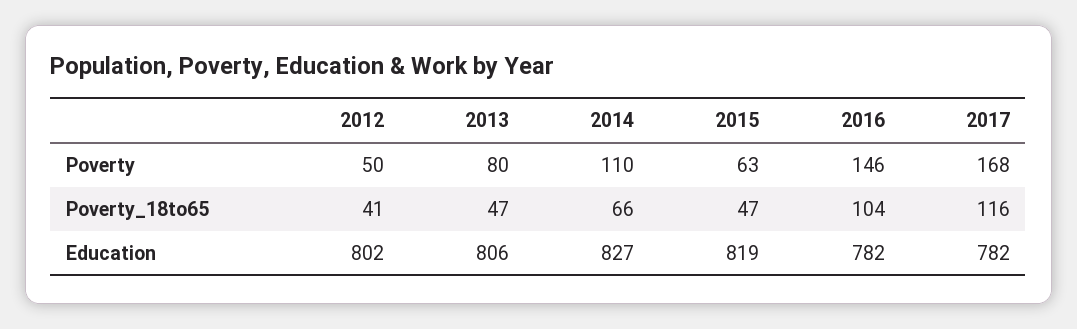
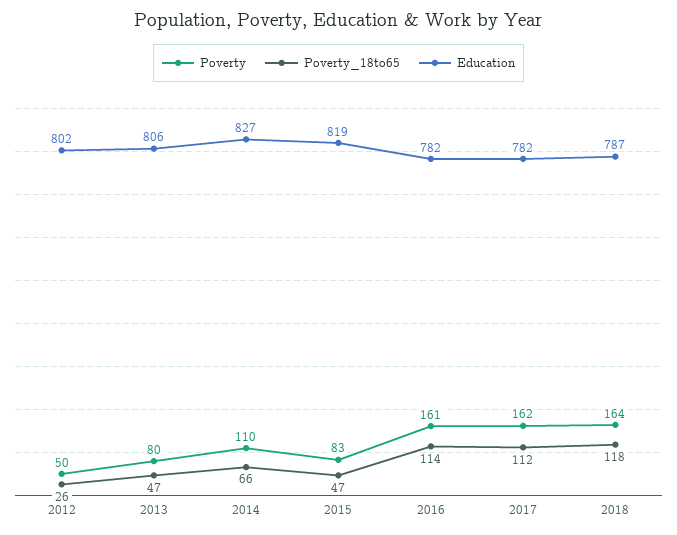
Poverty, 2015: 63 -> 83
Poverty, 2016: 146 -> 161
Poverty, 2017: 168 -> 162
Poverty_18to65, 2012: 41 -> 26
Poverty_18to65, 2016: 104 -> 114
Poverty_18to65, 2017: 116 -> 112
Poverty, 2018: none -> 164
Poverty_18to65, 2018: none -> 118
Education, 2018: none -> 787

